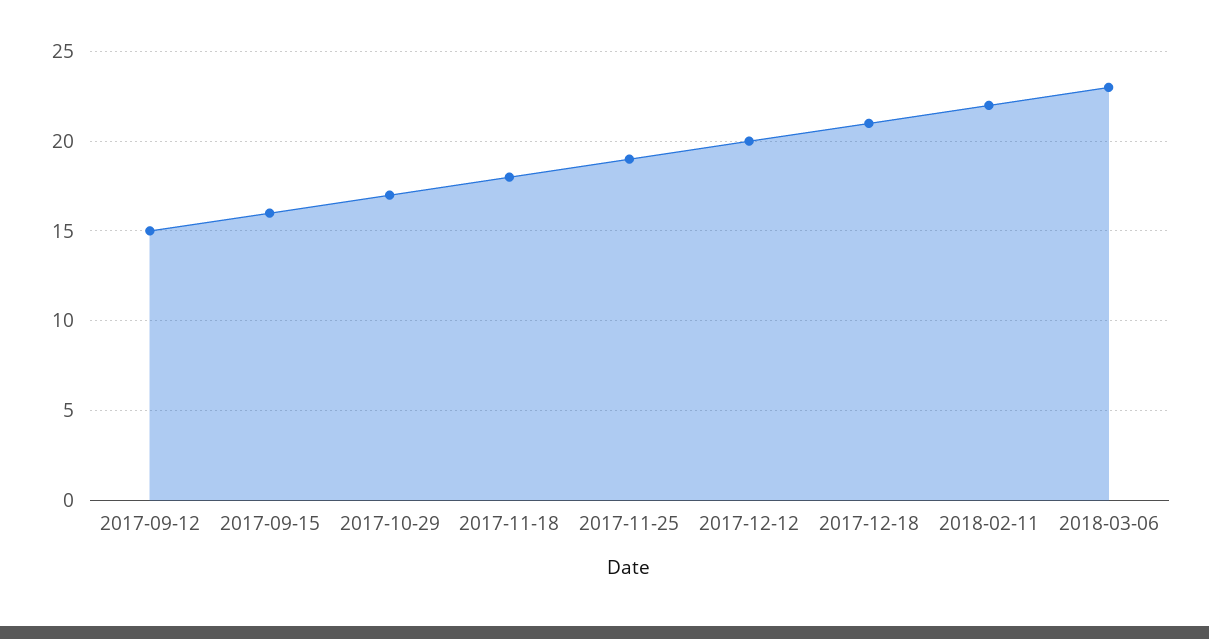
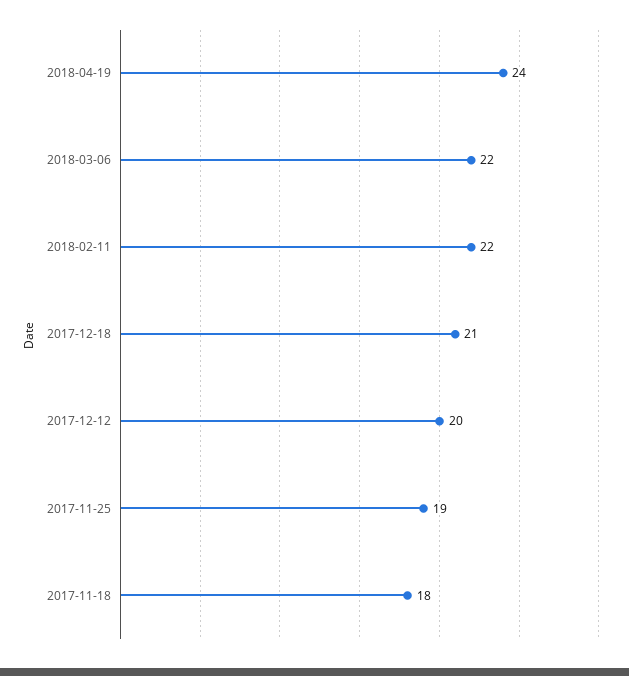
2017-09-12: 15 -> none
2017-09-15: 16 -> none
2017-10-29: 17 -> none
2018-03-06: 23 -> 22
2018-04-19: none -> 24

